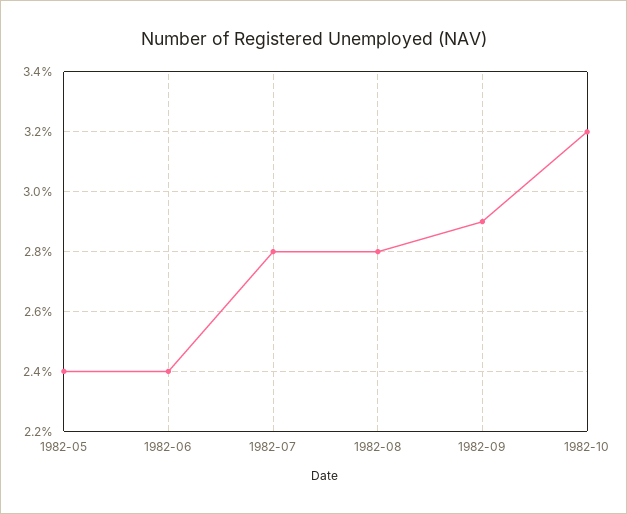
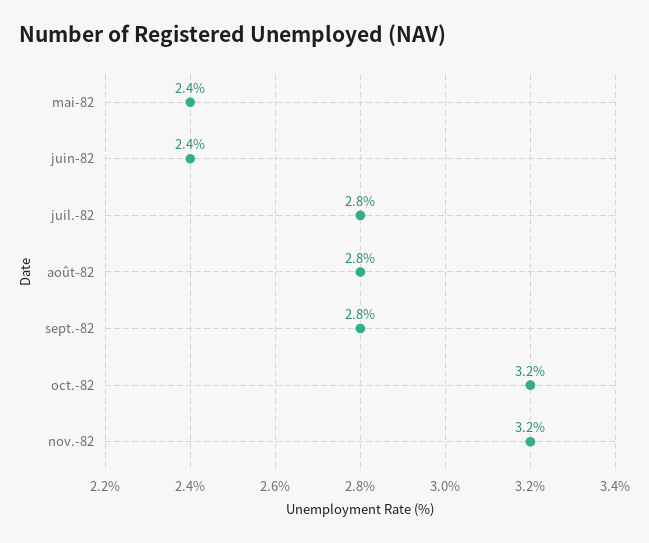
1982-09: 2.9 -> 2.8
nov.-82: none -> 3.2

